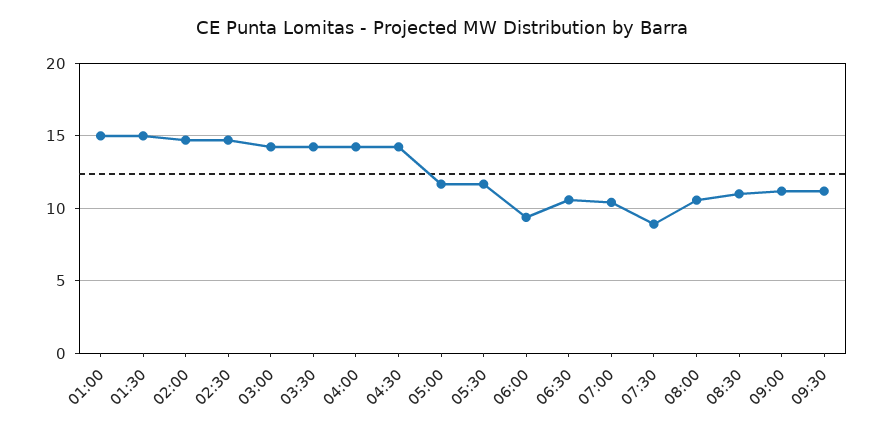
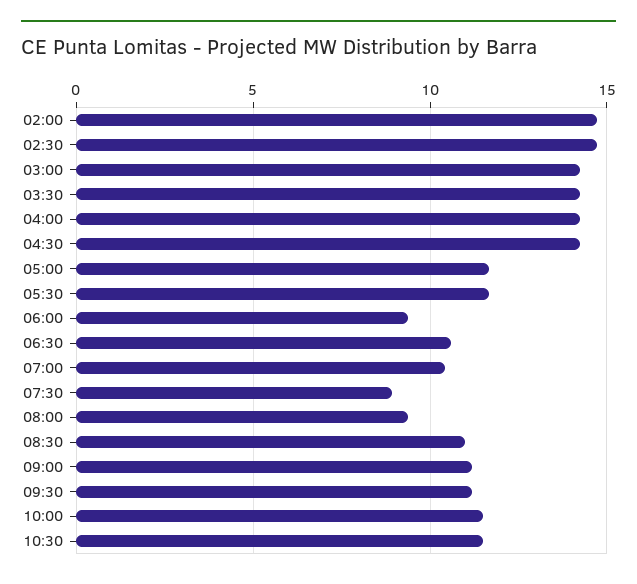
01:00: 15 -> none
01:30: 15 -> none
08:00: 10.5 -> 9.5
10:00: none -> 11.5
10:30: none -> 11.5

